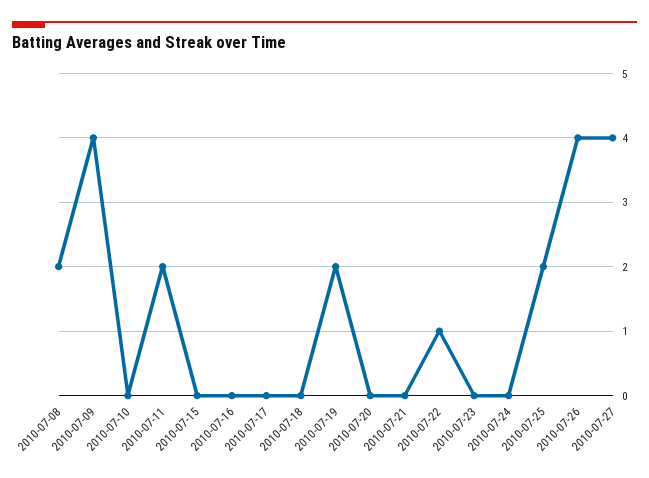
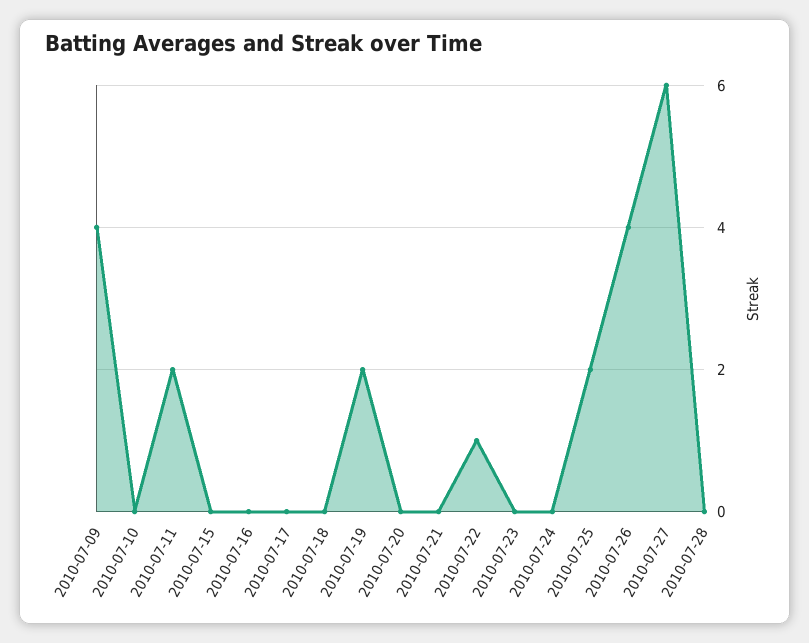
2010-07-08: 2 -> none
2010-07-27: 4 -> 6
2010-07-28: none -> 0

